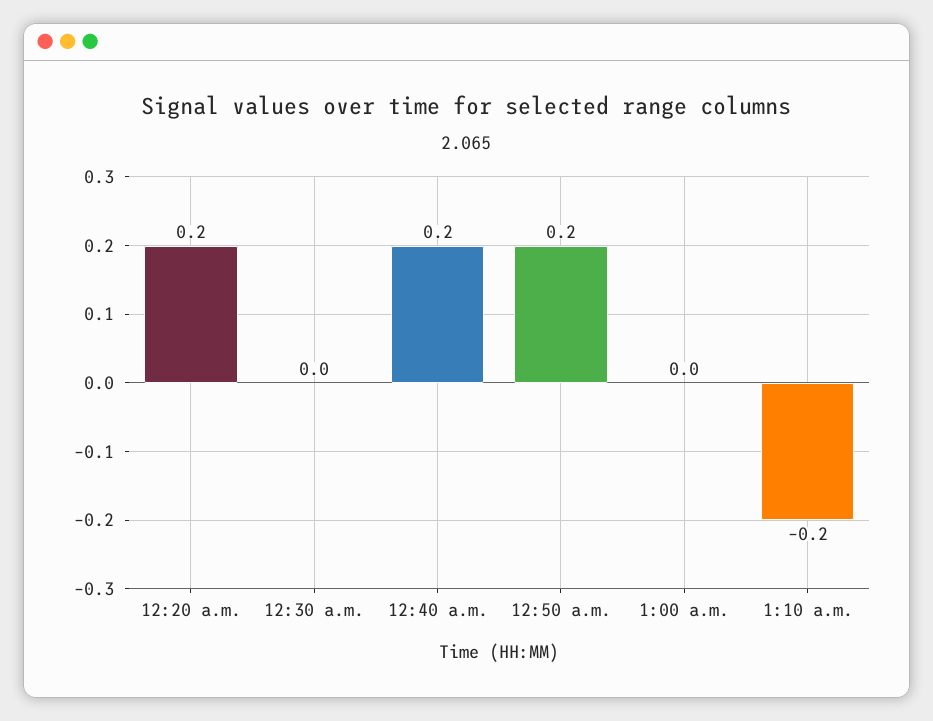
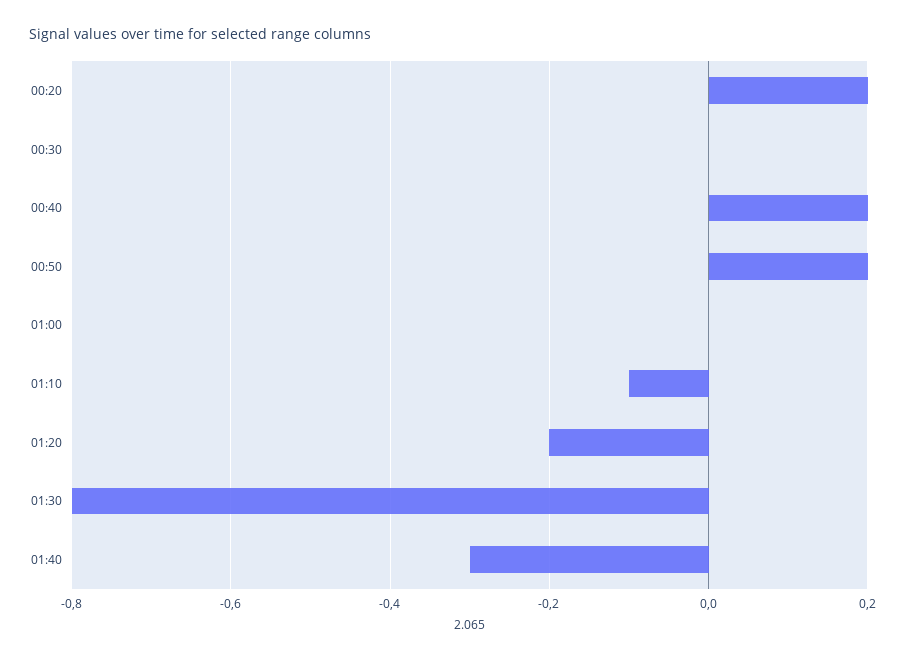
1:10 a.m.: -0.2 -> -0.1
01:20: none -> -0.2
01:30: none -> -0.8
01:40: none -> -0.3

